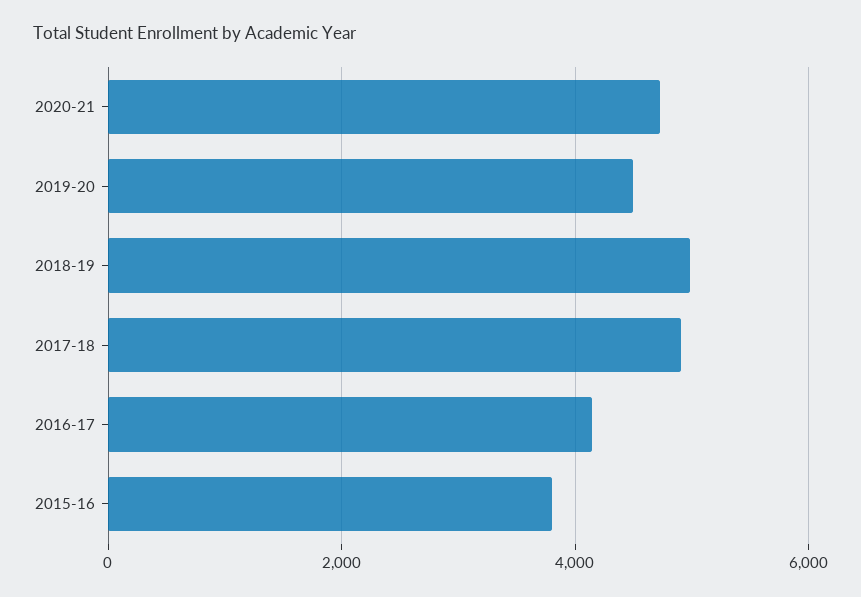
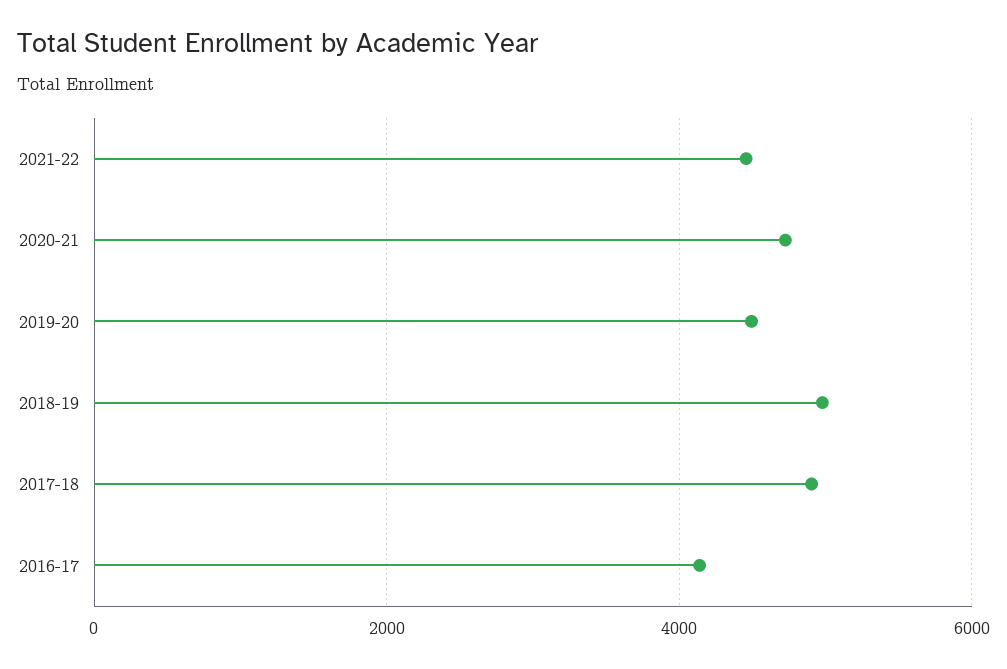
2015-16: 3800 -> none
2021-22: none -> 4400

